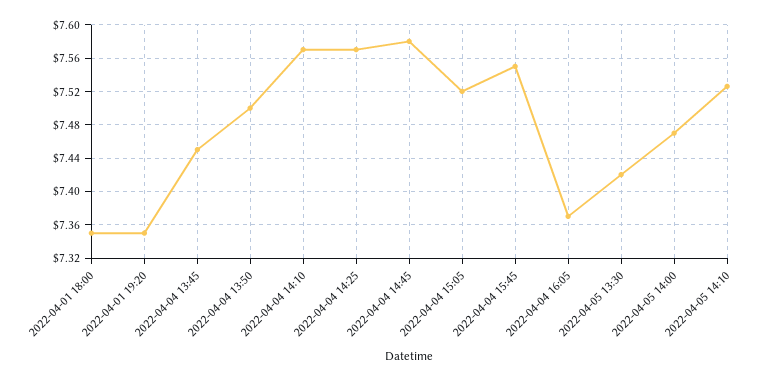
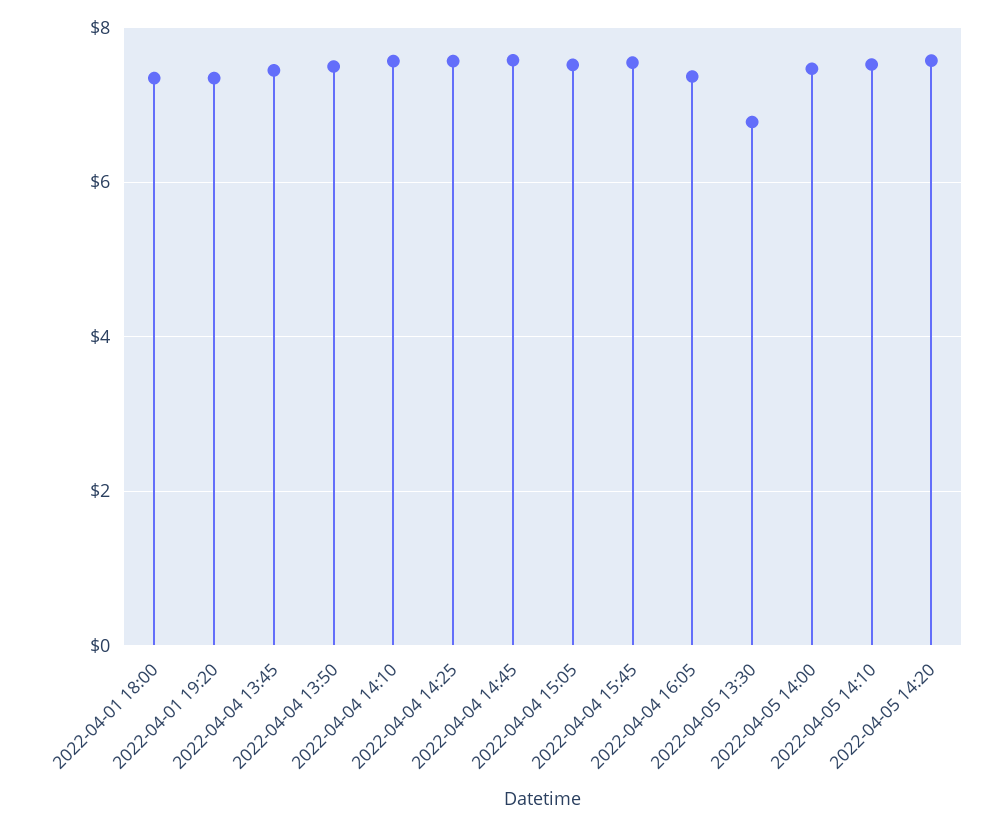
2022-04-05 13:30: 7.42 -> 6.8
2022-04-05 14:20: none -> 7.6

